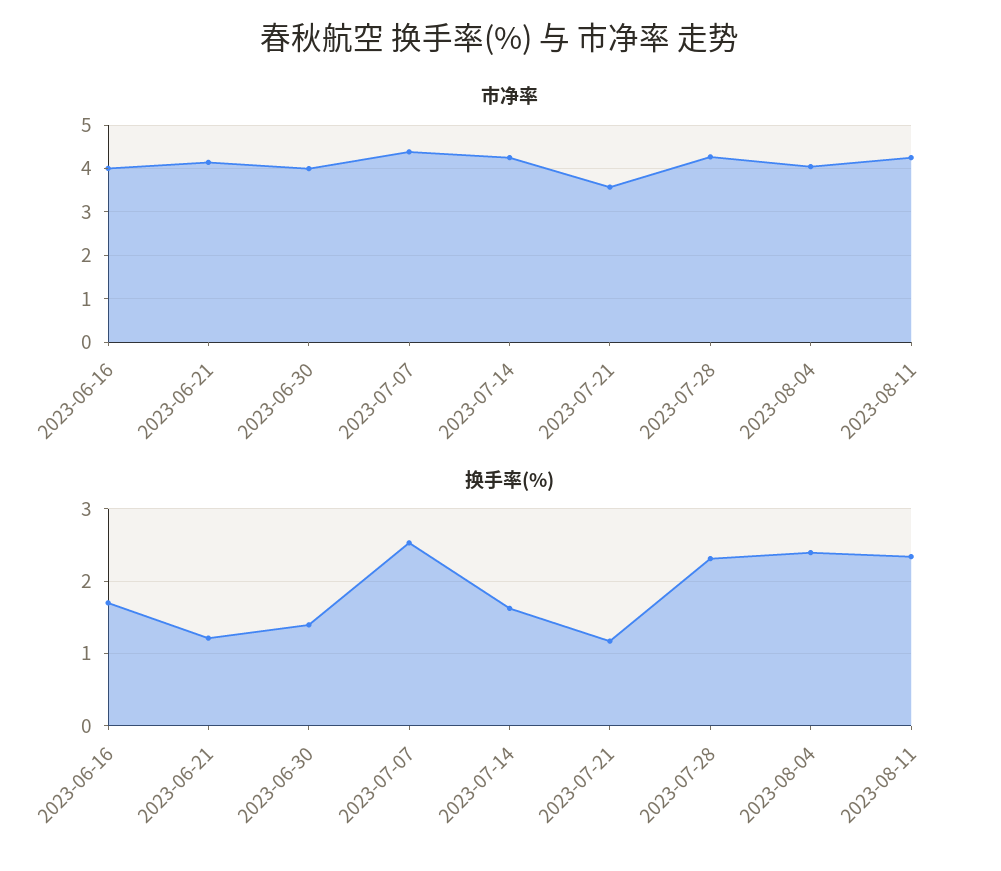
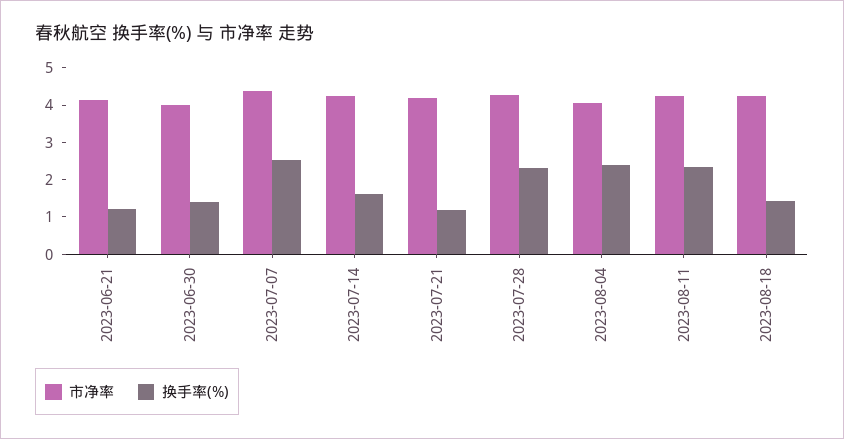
市净率, 2023-06-16: 4 -> none
市净率, 2023-07-21: 3.6 -> 4.25
换手率(%), 2023-06-16: 1.7 -> none
市净率, 2023-08-18: none -> 4.25
换手率(%), 2023-08-18: none -> 1.5

